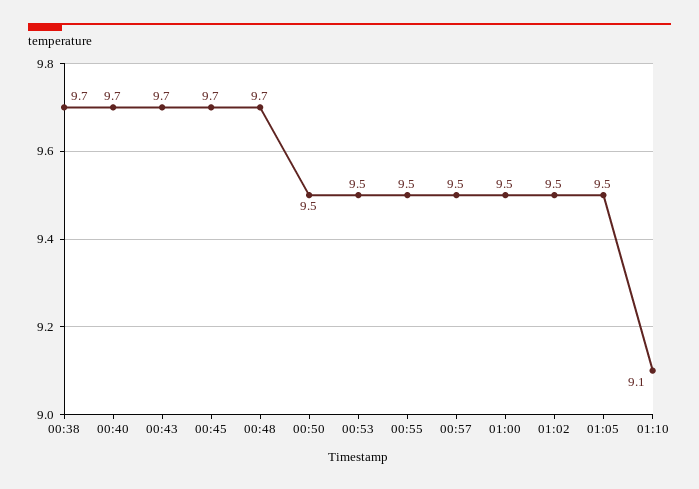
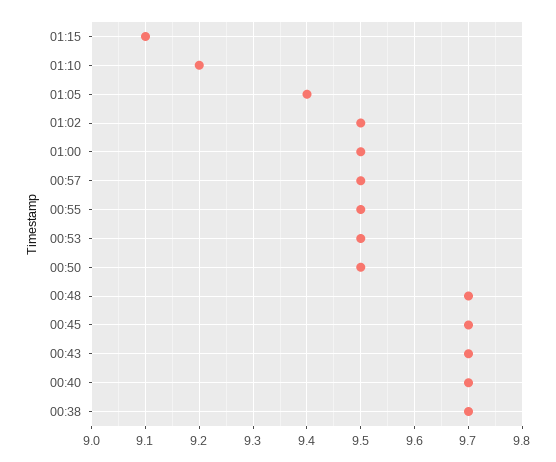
01:05: 9.5 -> 9.4
01:10: 9.1 -> 9.2
01:15: none -> 9.1

